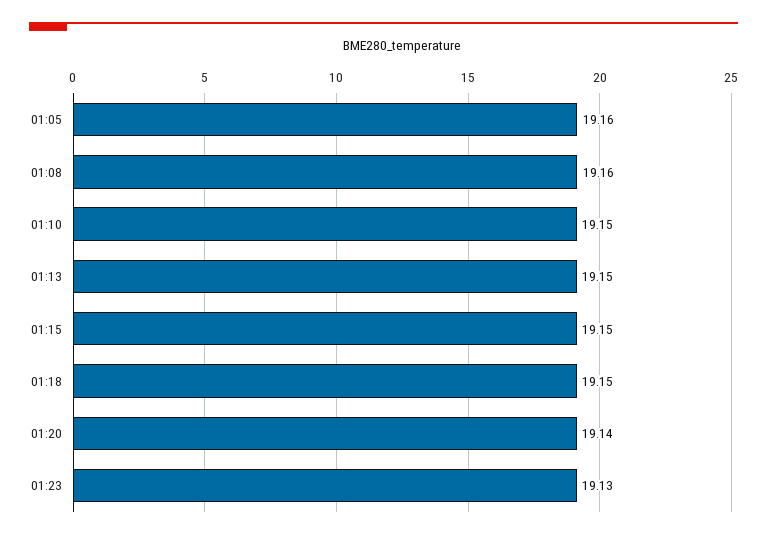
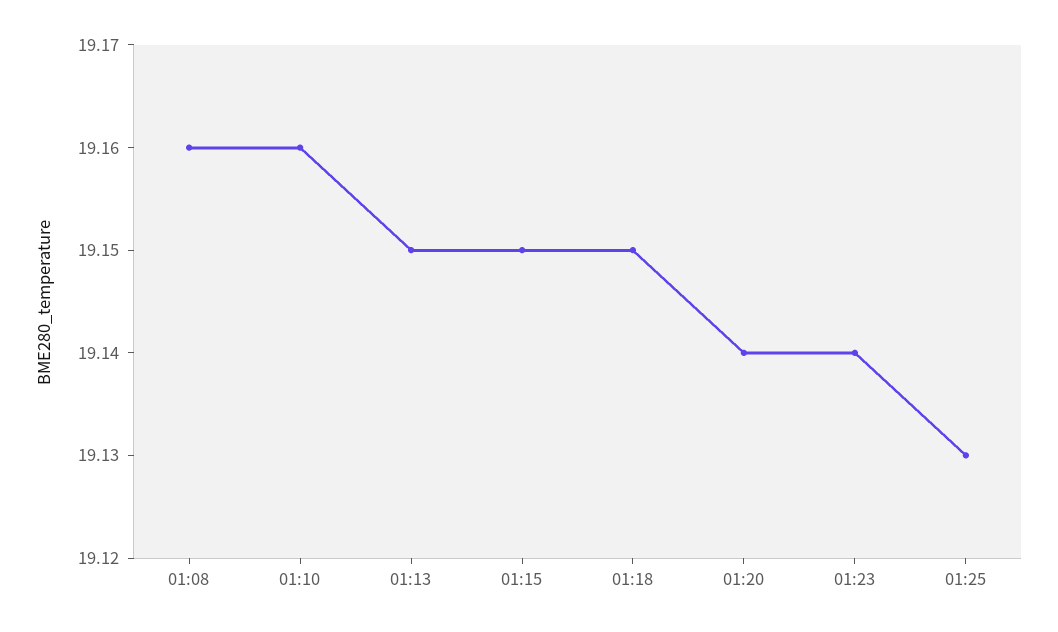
01:05: 19.16 -> none
01:10: 19.15 -> 19.16
01:23: 19.13 -> 19.14
01:25: none -> 19.13

